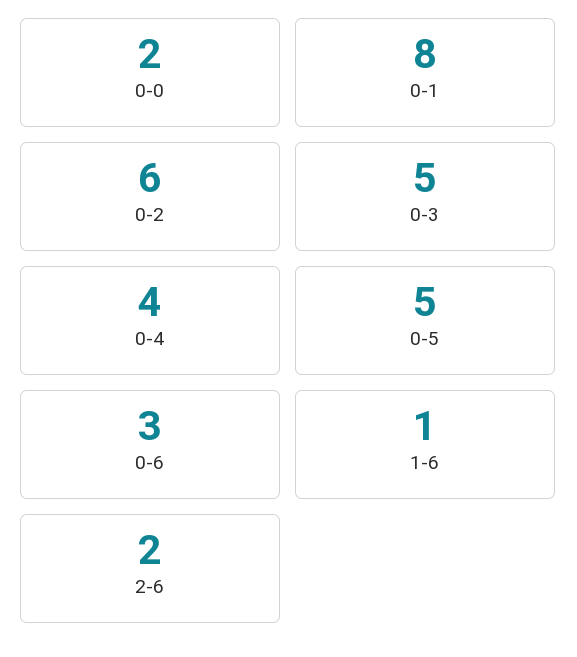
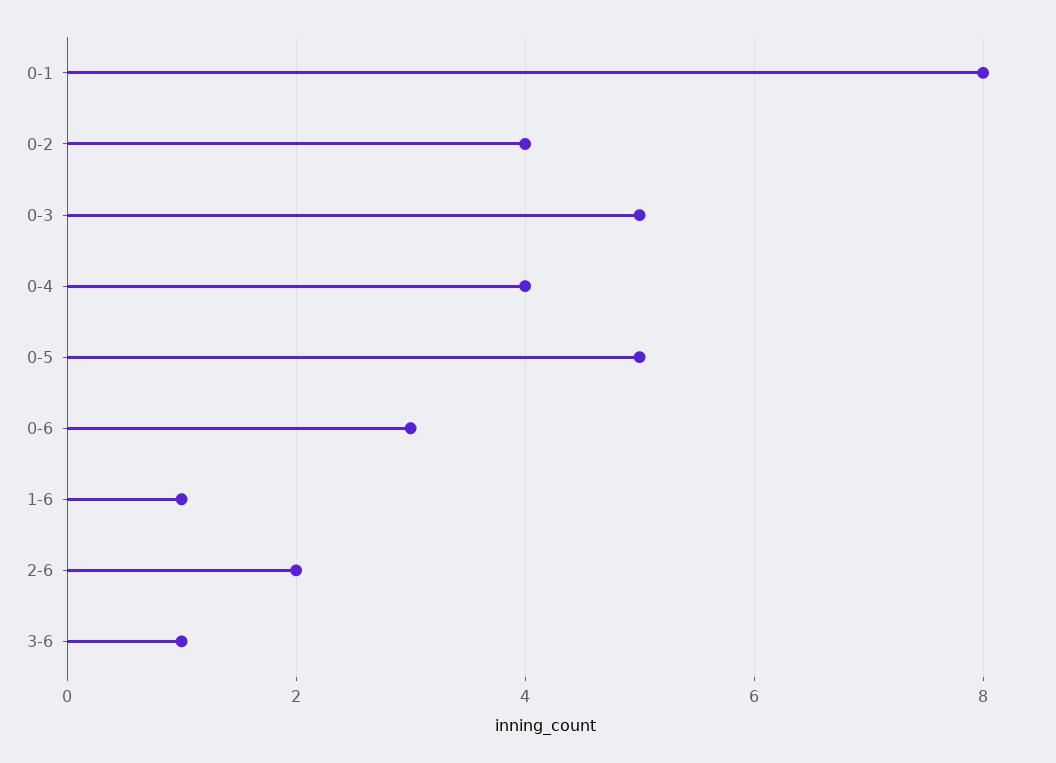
0-0: 2 -> none
0-2: 6 -> 4
3-6: none -> 1

